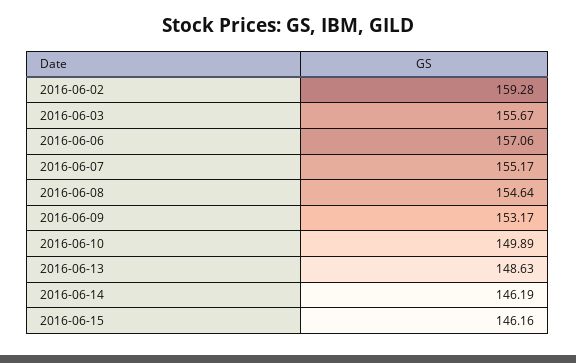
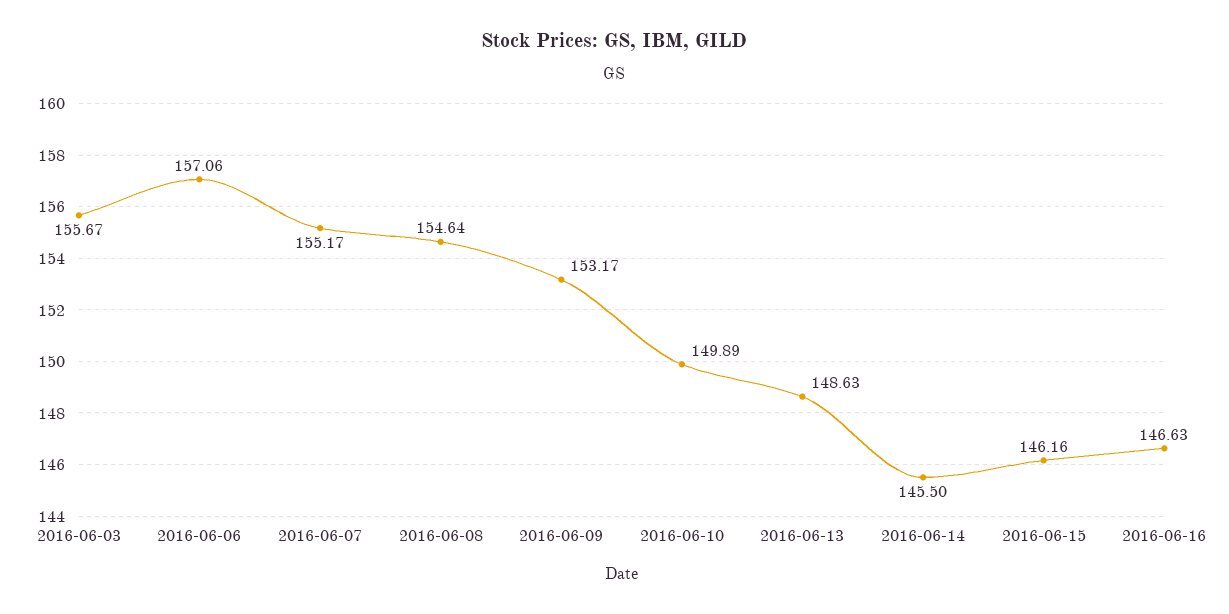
2016-06-02: 159.28 -> none
2016-06-14: 146.19 -> 145.5
2016-06-16: none -> 146.63

